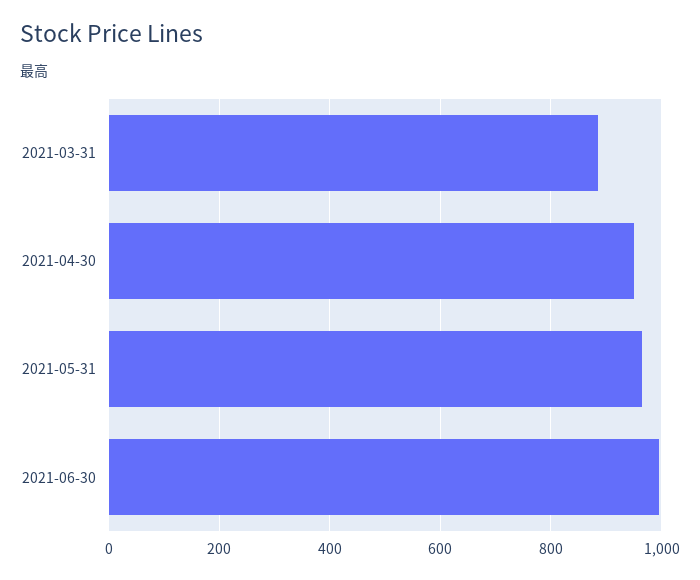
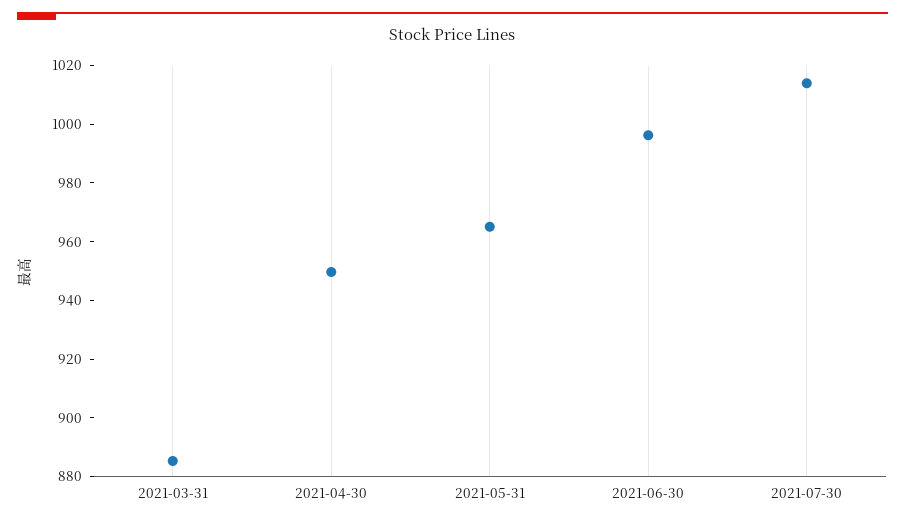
2021-07-30: none -> 1015

